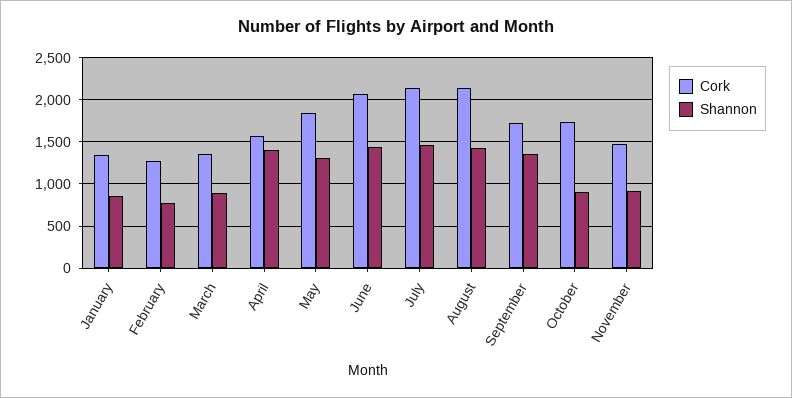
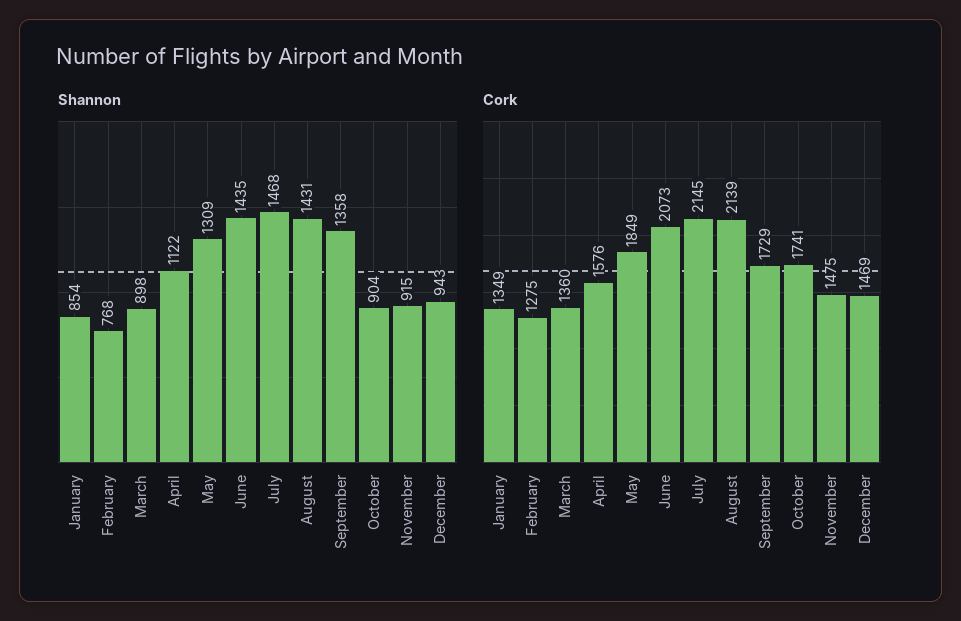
Shannon, April: 1400 -> 1122
Shannon, December: none -> 943
Cork, December: none -> 1469

